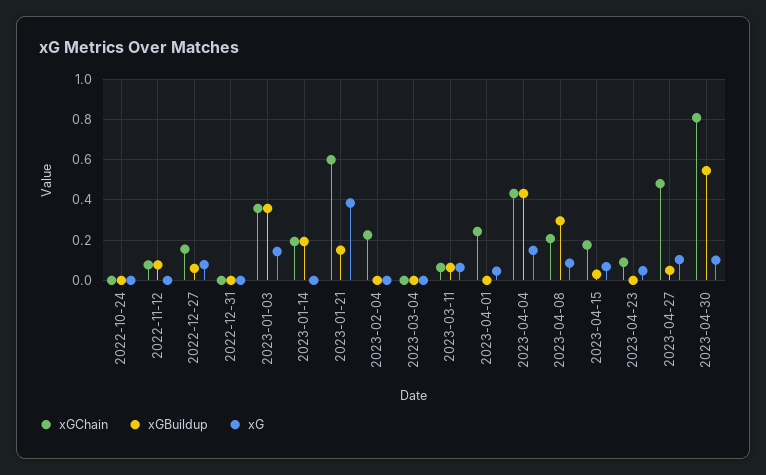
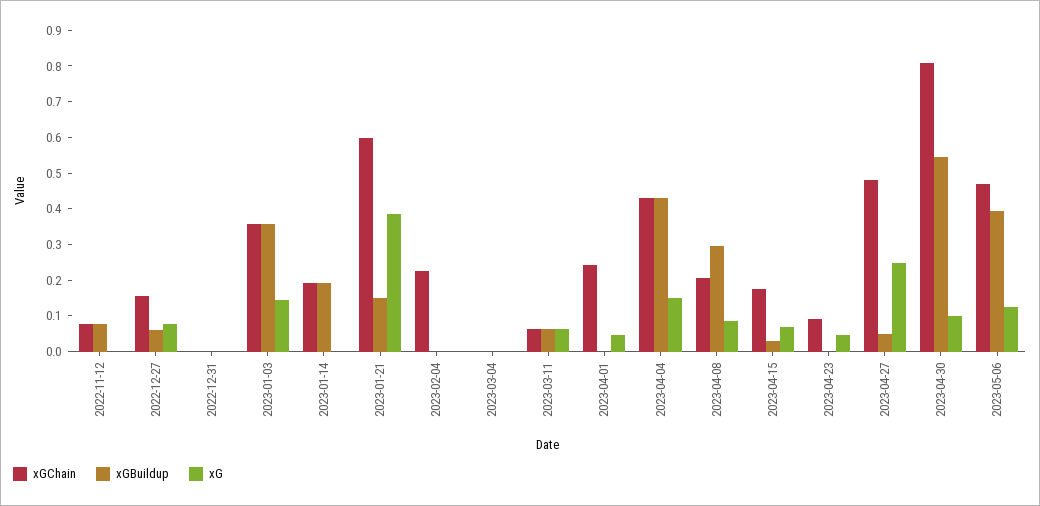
xGChain, 2022-10-24: 0 -> none
xGBuildup, 2022-10-24: 0 -> none
xG, 2022-10-24: 0 -> none
xG, 2023-04-27: 0.1 -> 0.25
xGChain, 2023-05-06: none -> 0.475
xGBuildup, 2023-05-06: none -> 0.4
xG, 2023-05-06: none -> 0.125

